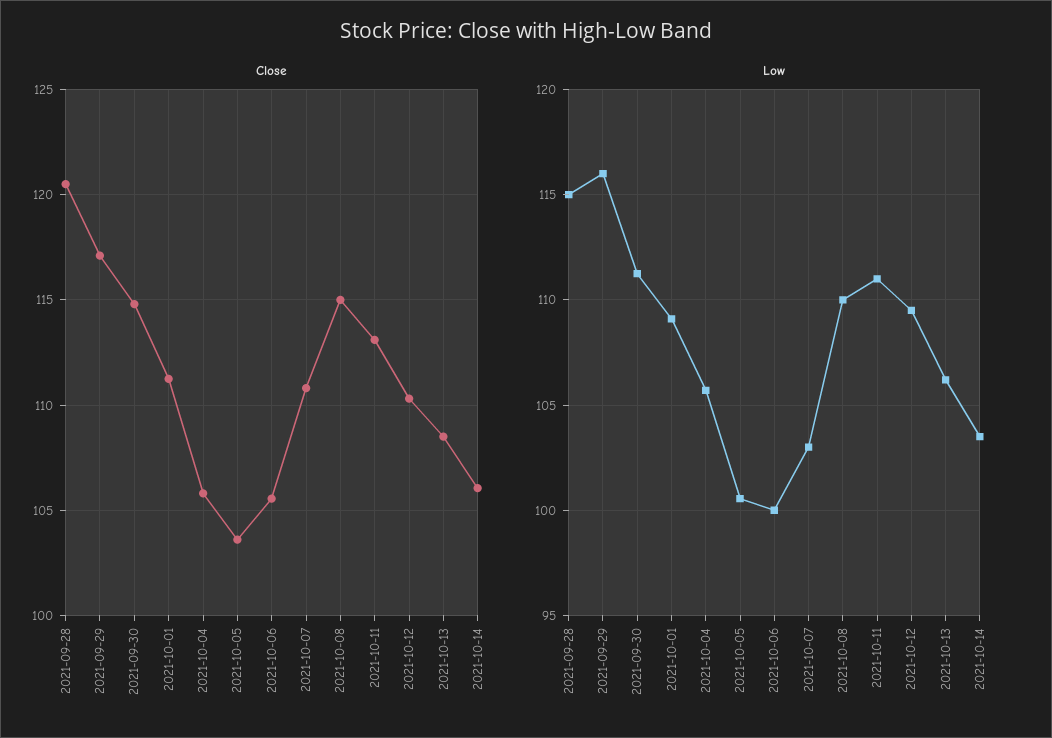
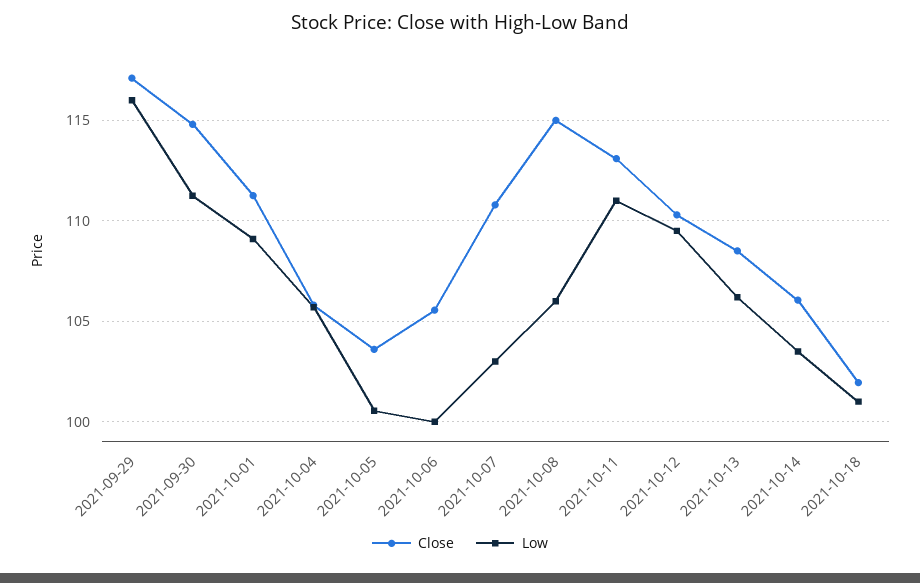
Close, 2021-09-28: 120.5 -> none
Low, 2021-09-28: 115 -> none
Low, 2021-10-08: 110 -> 106
Close, 2021-10-18: none -> 102
Low, 2021-10-18: none -> 101

